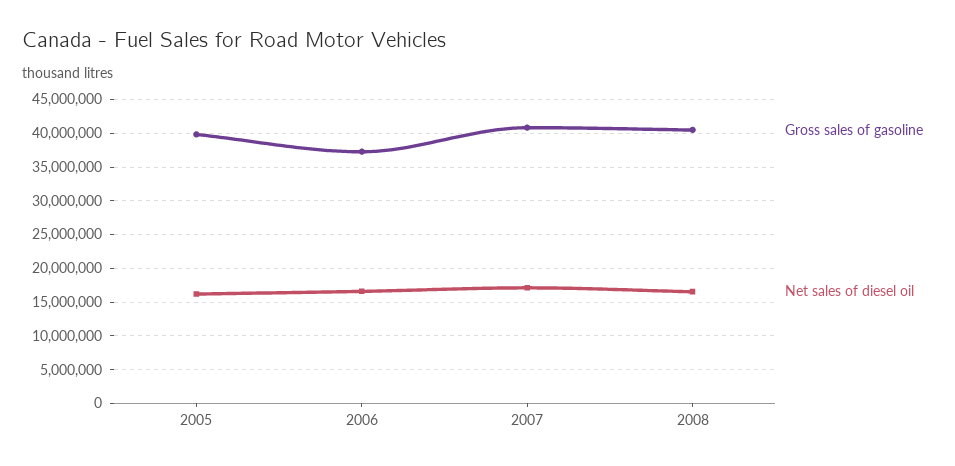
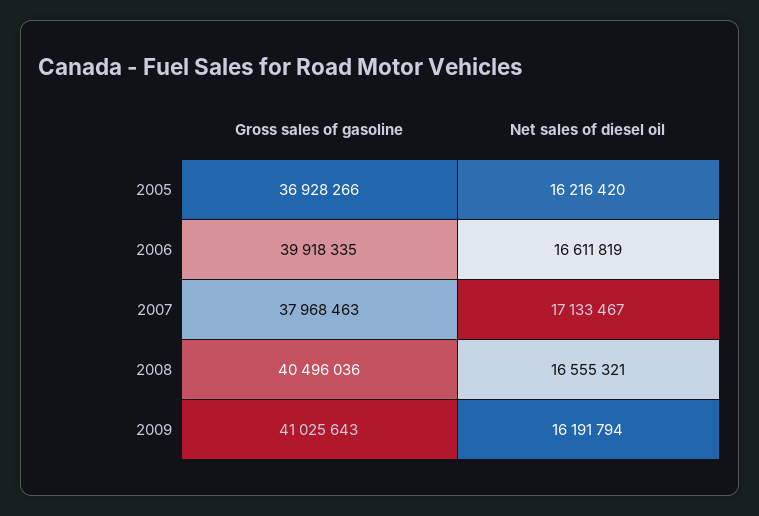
Gross sales of gasoline, 2005: 40000000 -> 36928266
Gross sales of gasoline, 2006: 37000000 -> 39918335
Gross sales of gasoline, 2007: 41000000 -> 37968463
Gross sales of gasoline, 2009: none -> 41025643
Net sales of diesel oil, 2009: none -> 16191794

